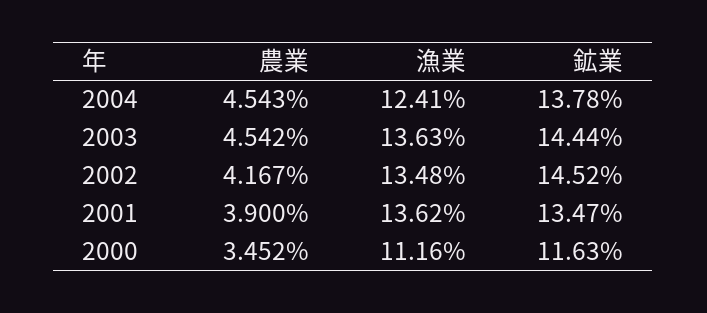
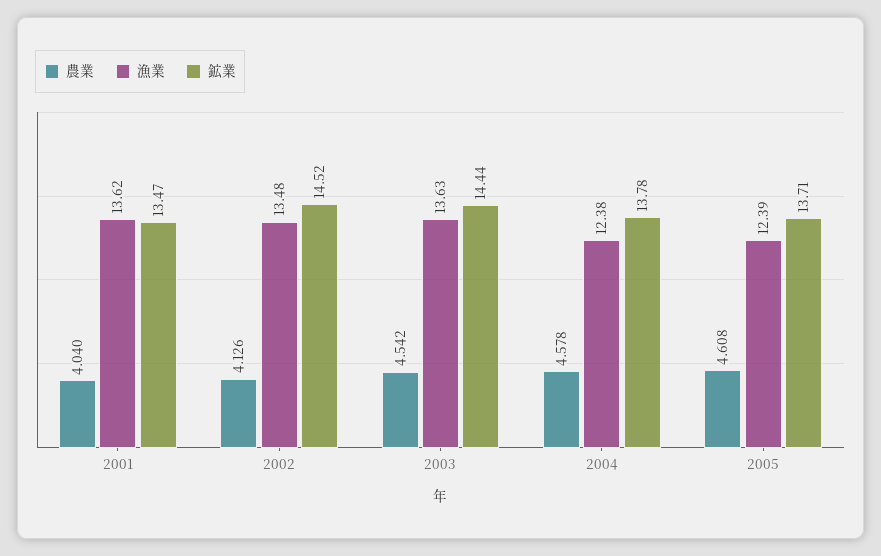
農業, 2004: 4.543 -> 4.578
漁業, 2004: 12.41 -> 12.38
農業, 2002: 4.167 -> 4.126
農業, 2001: 3.9 -> 4.04
農業, 2000: 3.452 -> none
漁業, 2000: 11.16 -> none
鉱業, 2000: 11.63 -> none
農業, 2005: none -> 4.608
漁業, 2005: none -> 12.39
鉱業, 2005: none -> 13.71

